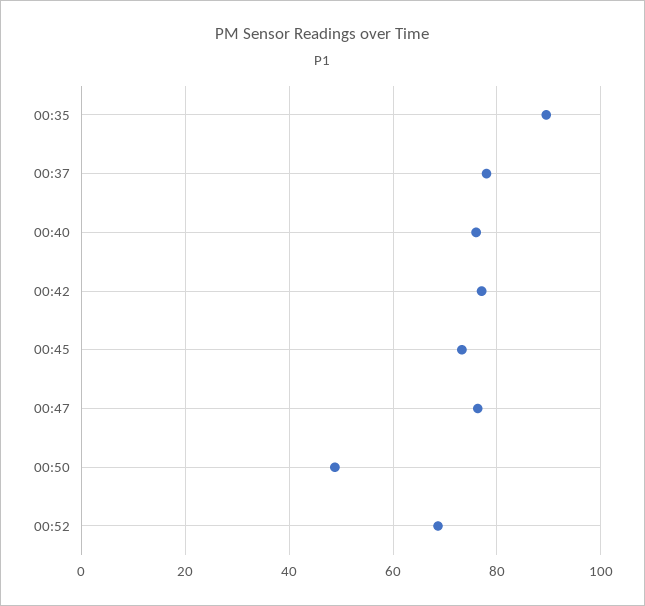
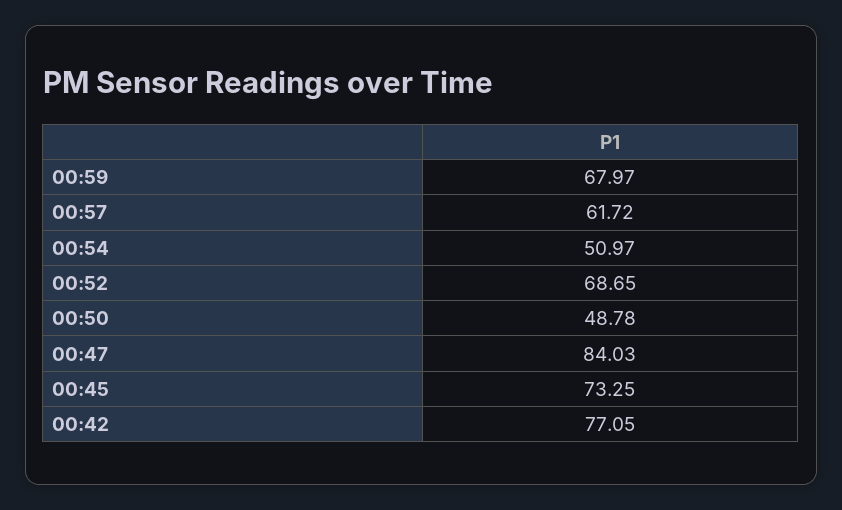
00:35: 90 -> none
00:37: 78 -> none
00:40: 76 -> none
00:47: 76 -> 84.03
00:59: none -> 67.97
00:57: none -> 61.72
00:54: none -> 50.97

